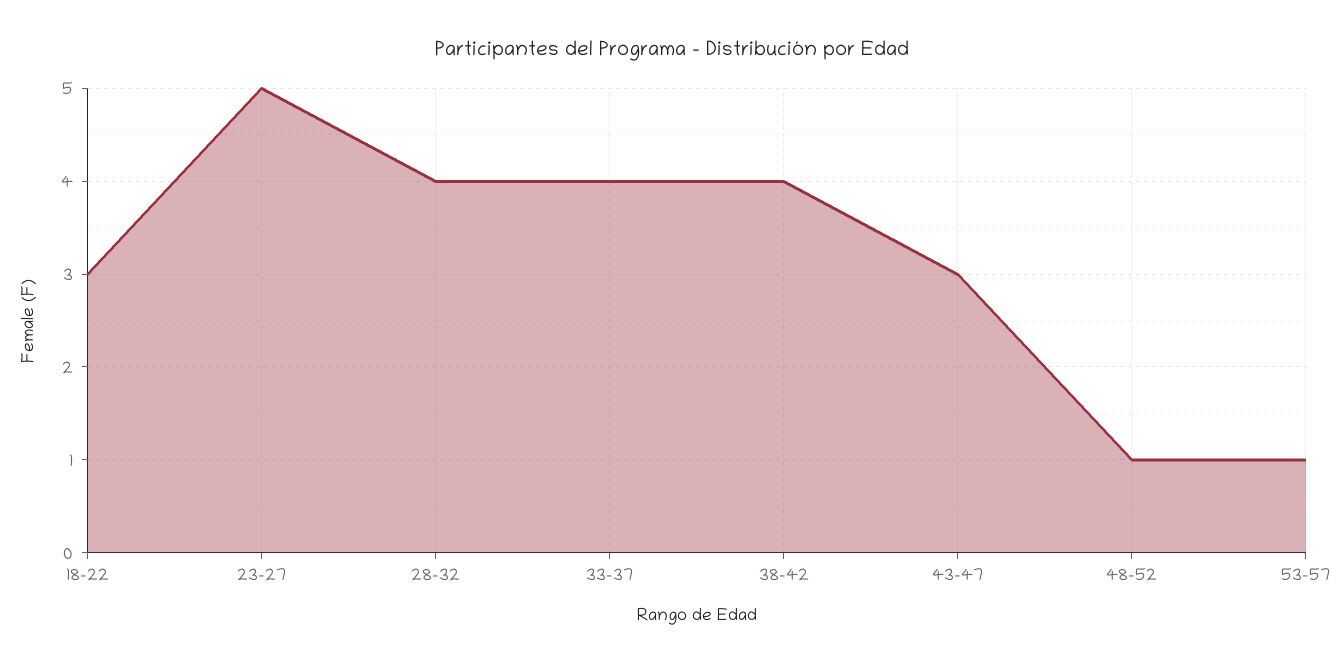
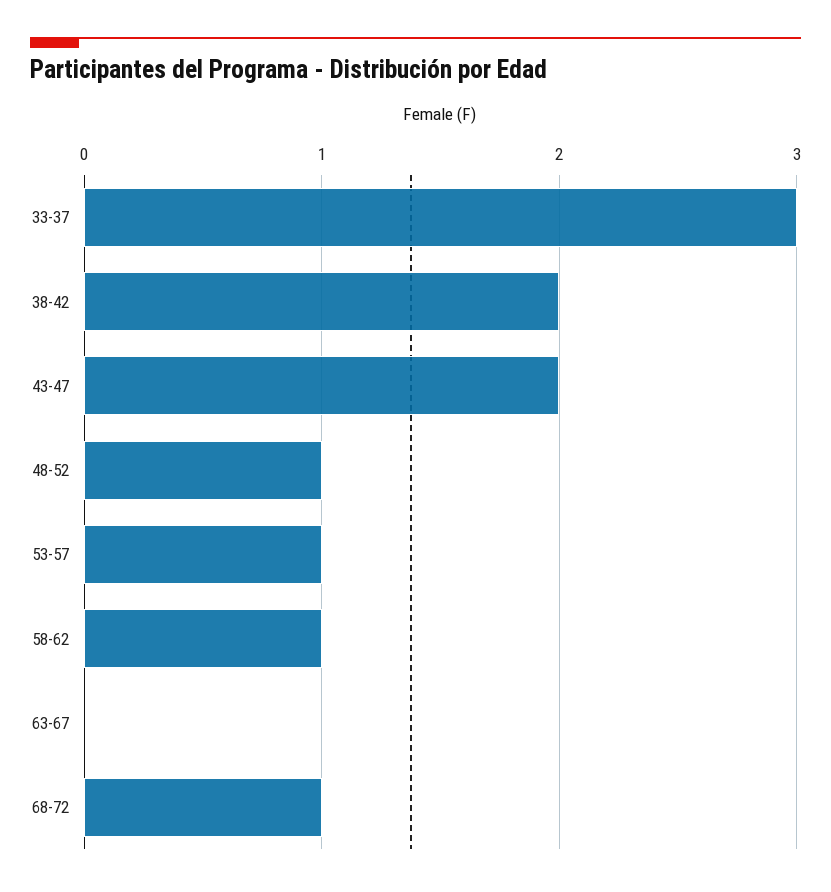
18-22: 3 -> none
23-27: 5 -> none
28-32: 4 -> none
33-37: 4 -> 3
38-42: 4 -> 2
43-47: 3 -> 2
58-62: none -> 1
63-67: none -> 0
68-72: none -> 1

